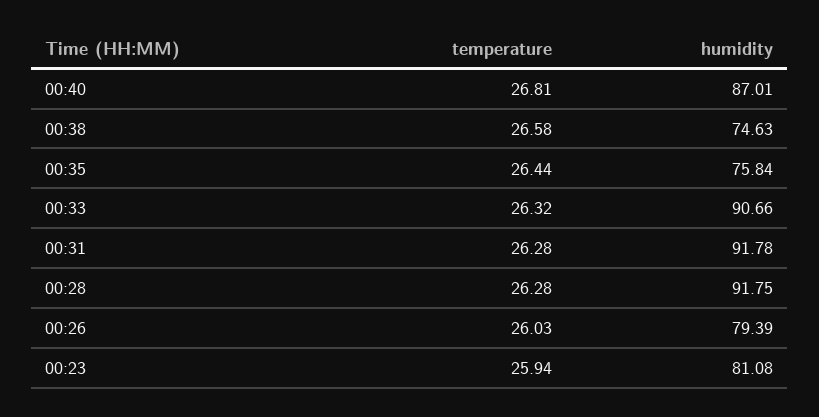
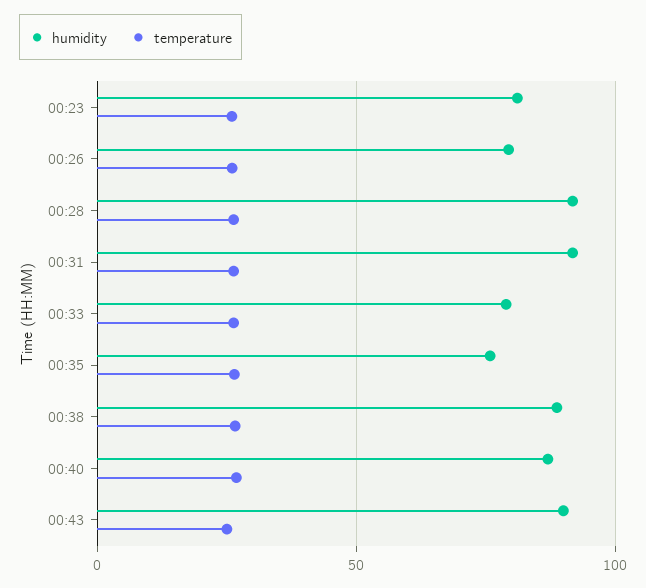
humidity, 00:38: 74.63 -> 90
humidity, 00:33: 90.66 -> 80
humidity, 00:43: none -> 90
temperature, 00:43: none -> 25

